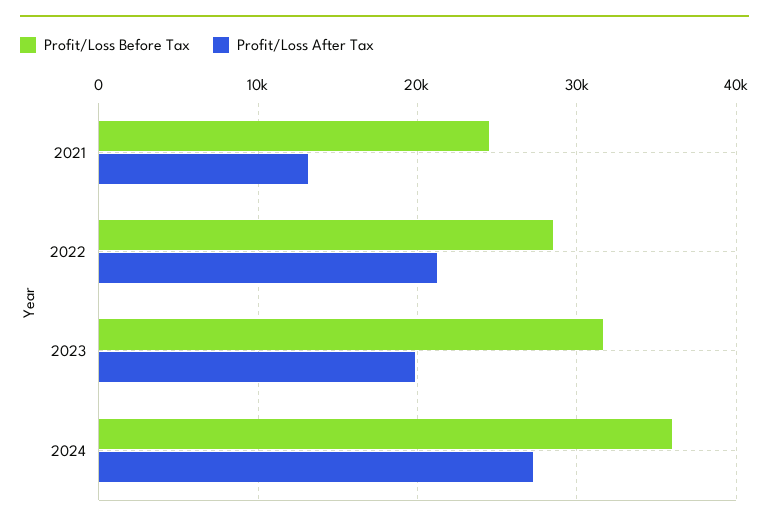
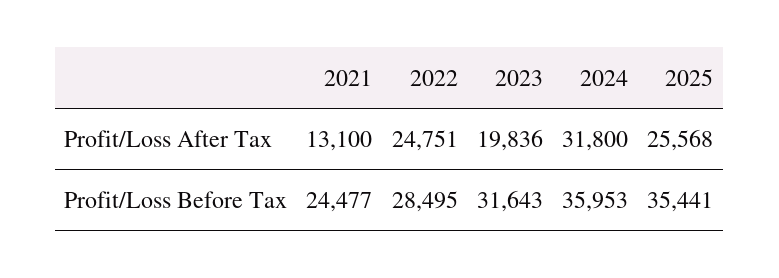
Profit/Loss After Tax, 2022: 21000 -> 24751
Profit/Loss After Tax, 2024: 27000 -> 31800
Profit/Loss After Tax, 2025: none -> 25568
Profit/Loss Before Tax, 2025: none -> 35441

